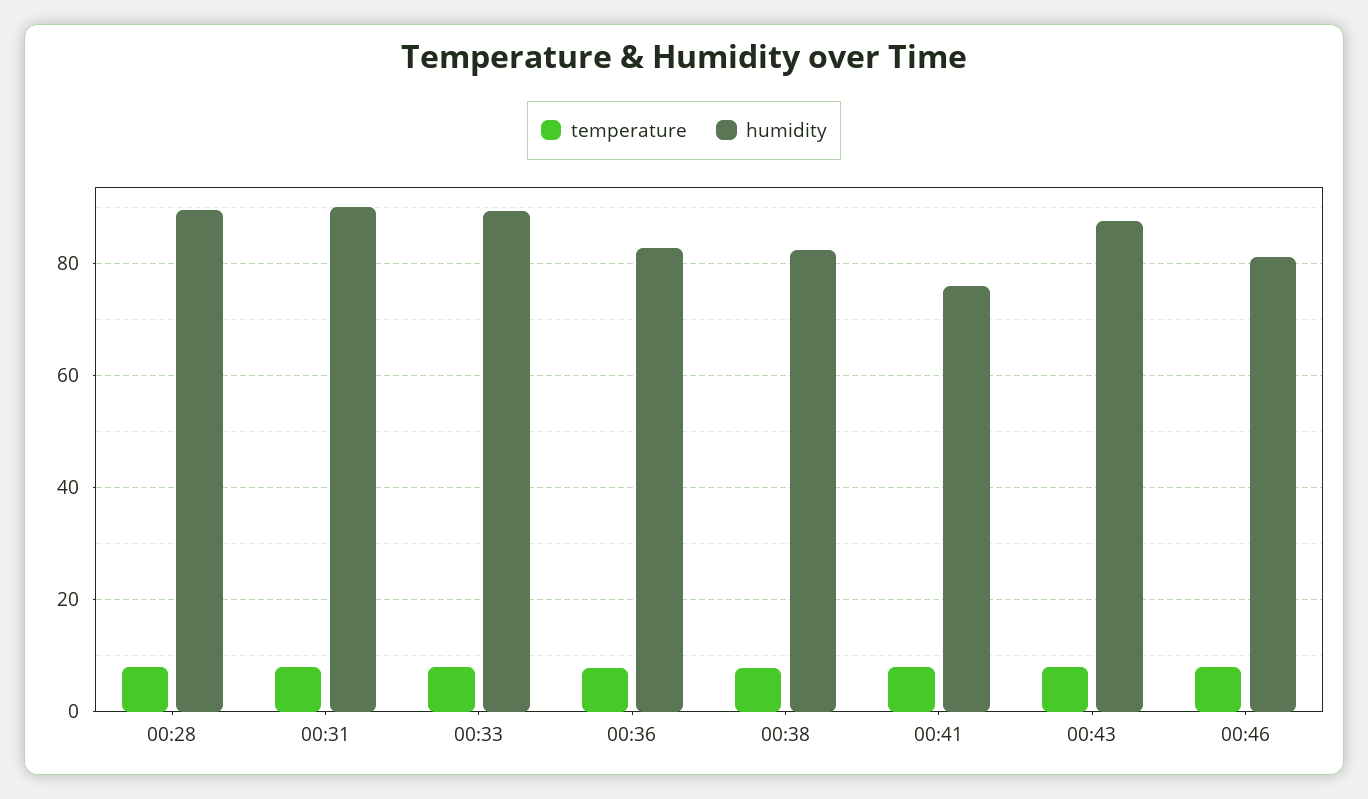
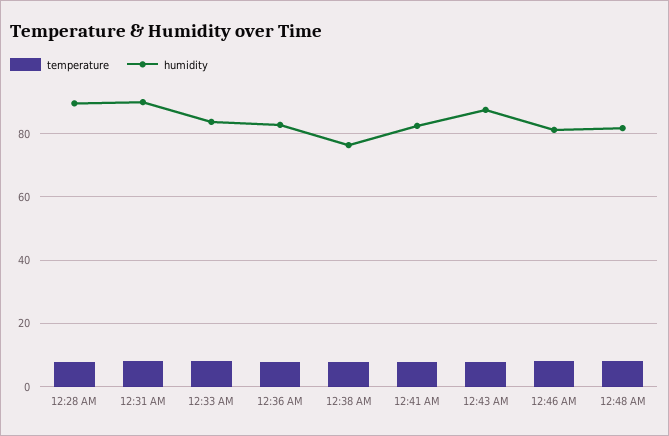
humidity, 00:33: 90 -> 84
humidity, 00:38: 82 -> 76
humidity, 00:41: 76 -> 82
temperature, 12:48 AM: none -> 8
humidity, 12:48 AM: none -> 82

